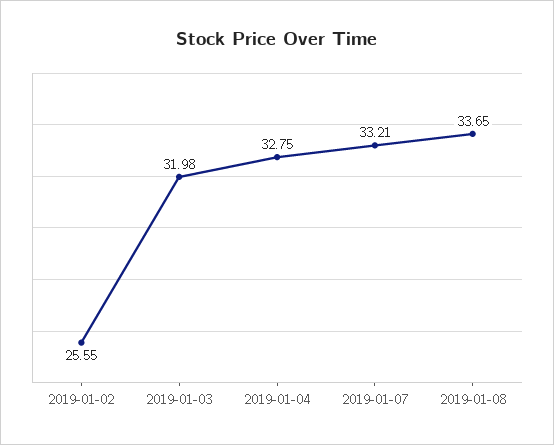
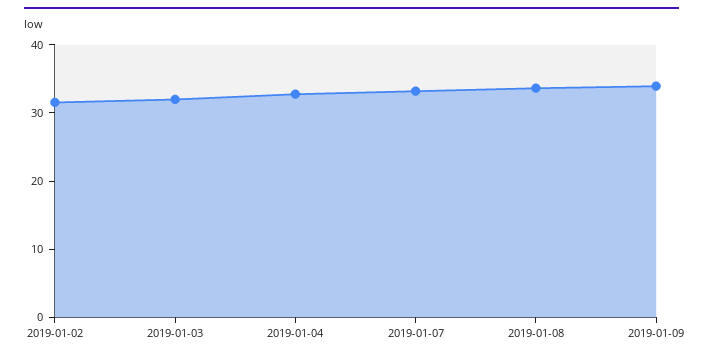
2019-01-02: 25.55 -> 32
2019-01-09: none -> 34

